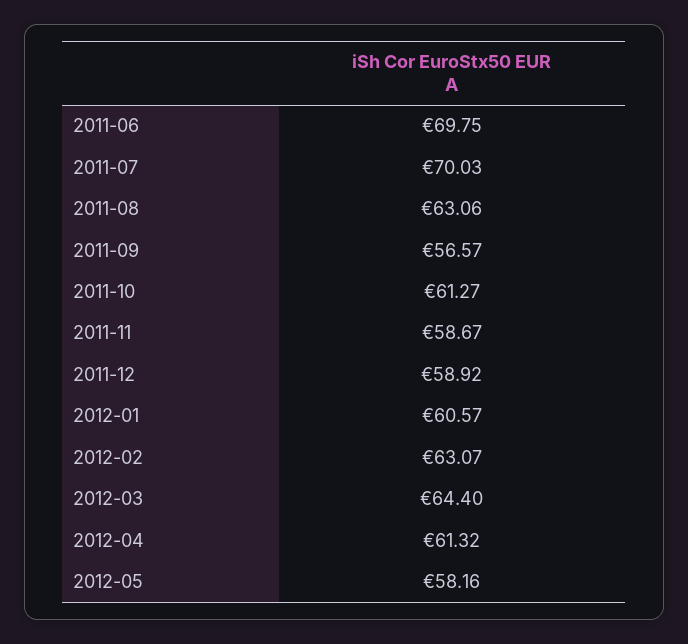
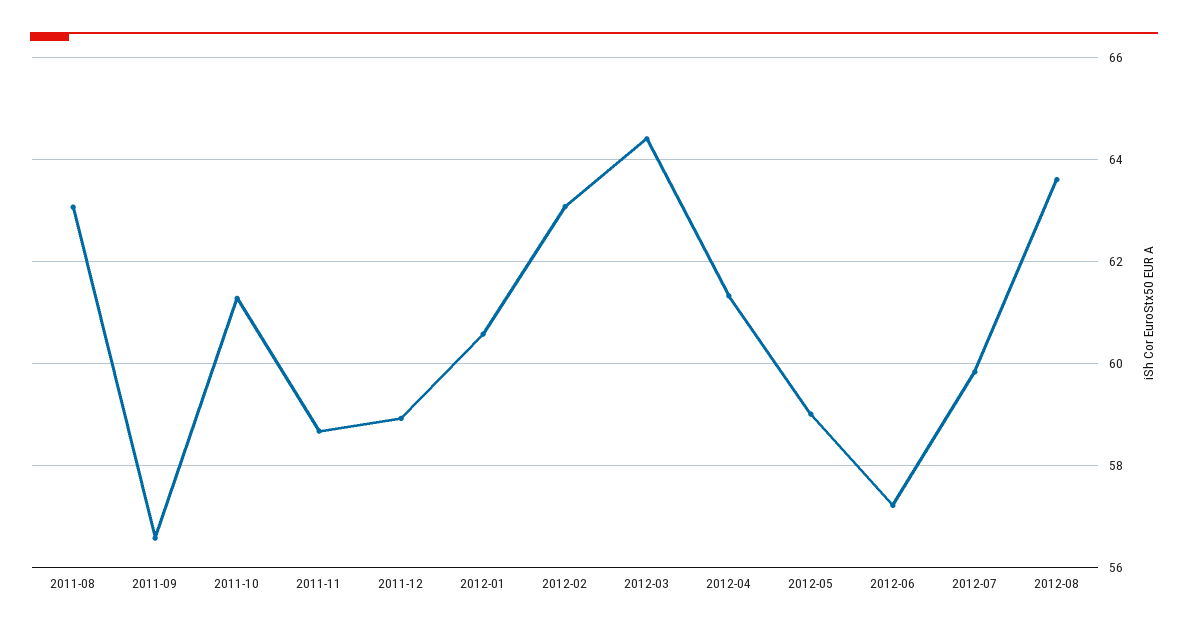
2011-06: 69.75 -> none
2011-07: 70.03 -> none
2012-05: 58.16 -> 59
2012-06: none -> 57.2
2012-07: none -> 59.8
2012-08: none -> 63.6

